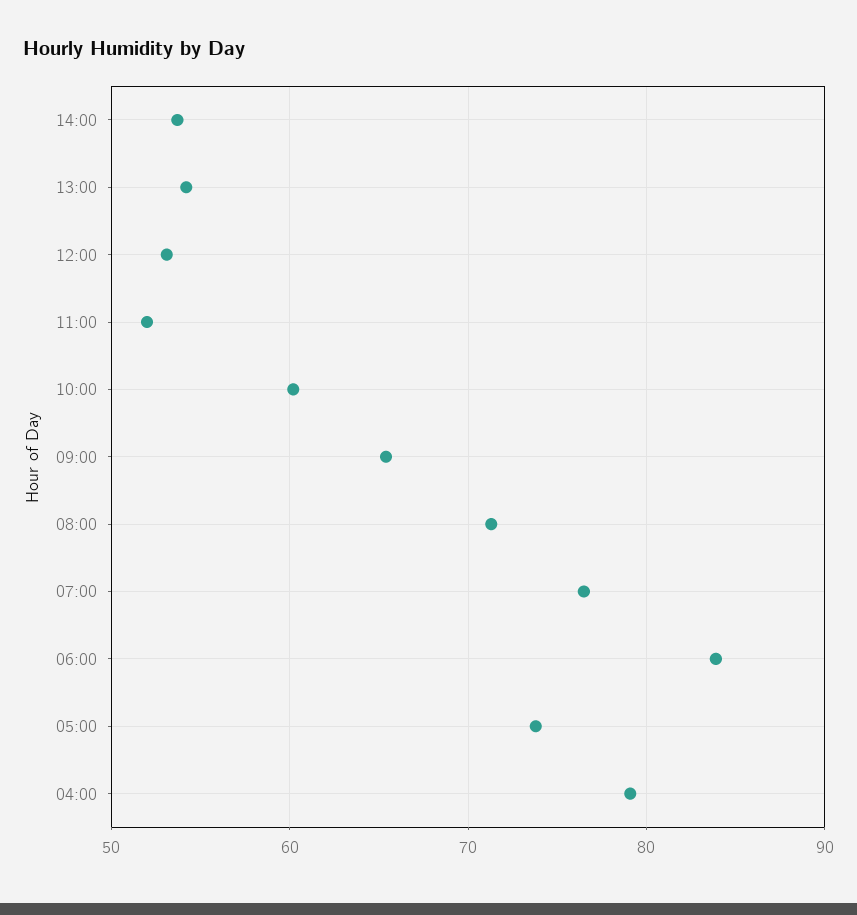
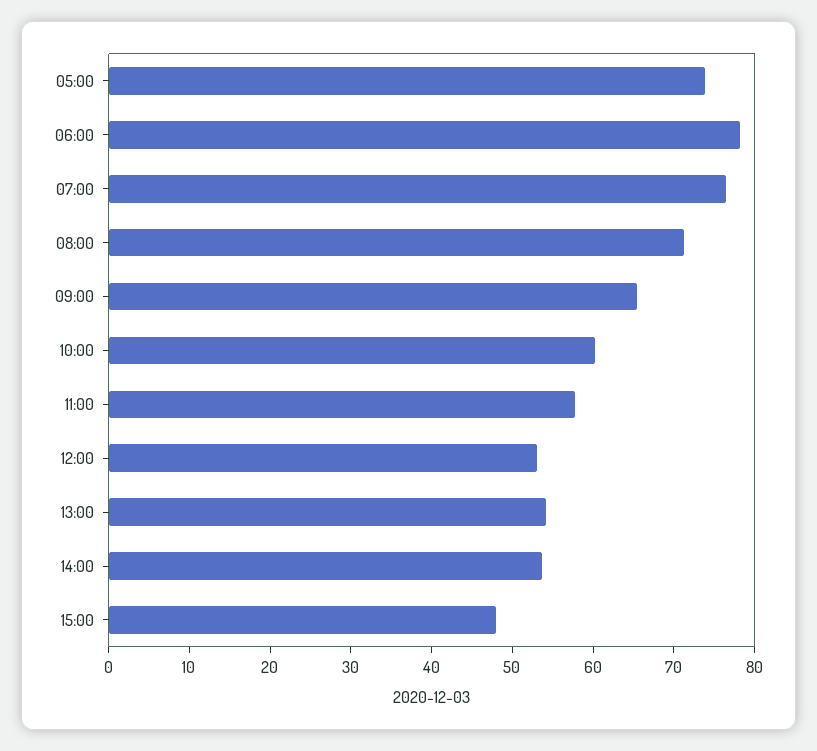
11:00: 52 -> 58
06:00: 84 -> 78
04:00: 79 -> none
15:00: none -> 48

